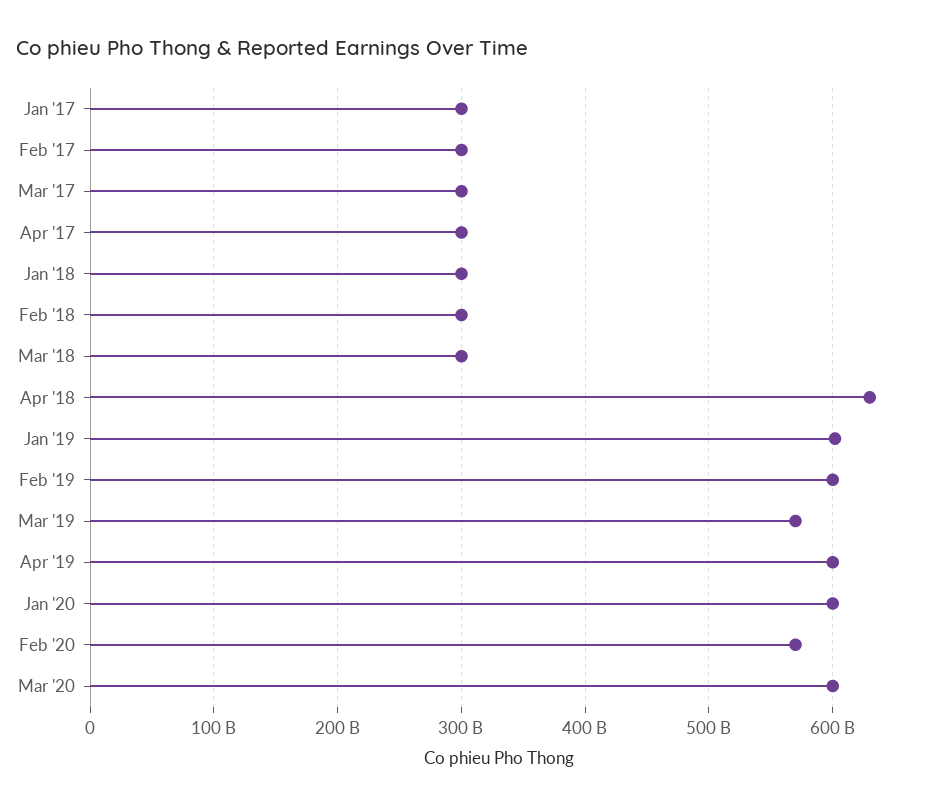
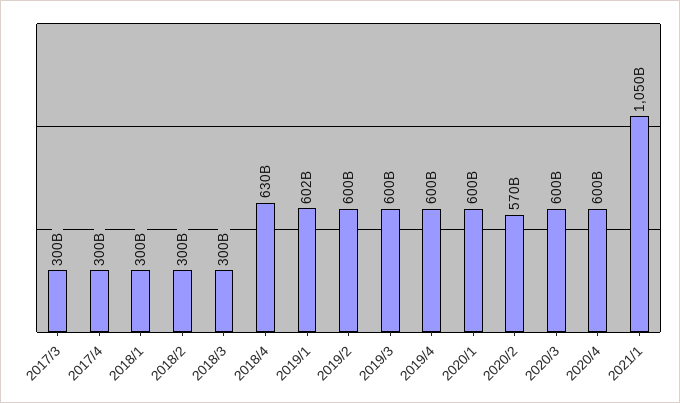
Jan '17: 300000000000 -> none
Feb '17: 300000000000 -> none
Mar '19: 570000000000 -> 600000000000
2020/4: none -> 600000000000
2021/1: none -> 1050000000000

